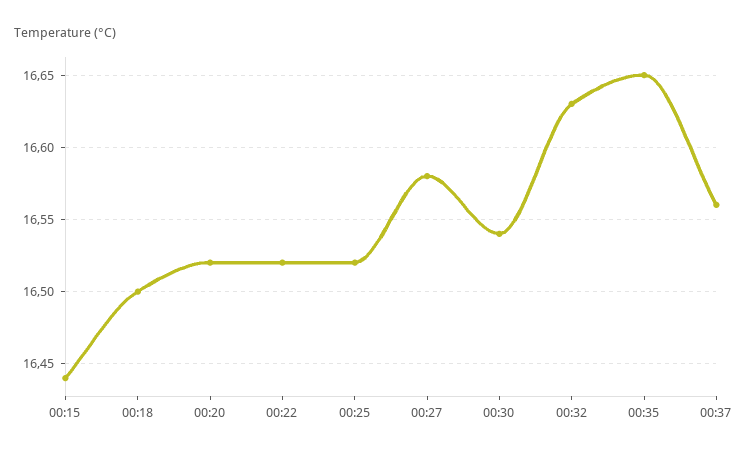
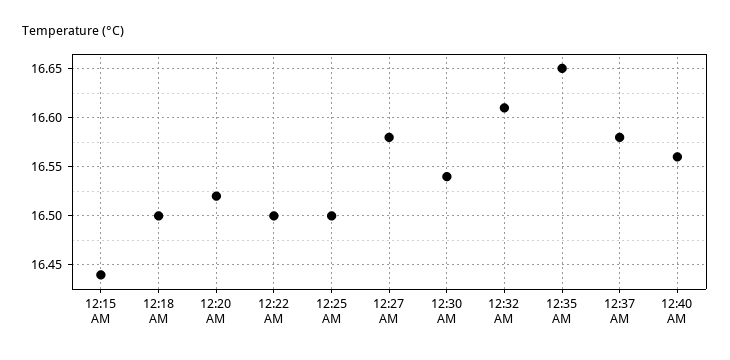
00:22: 16.52 -> 16.5
00:25: 16.52 -> 16.5
00:32: 16.63 -> 16.61
00:37: 16.56 -> 16.58
12:40 AM: none -> 16.56

